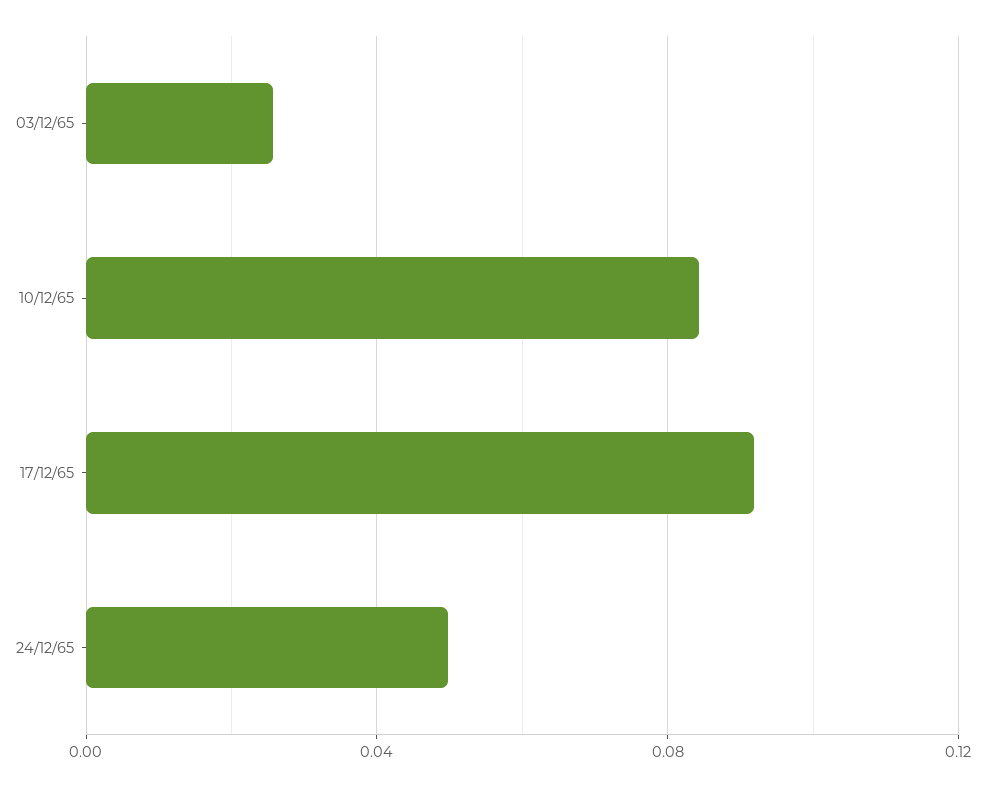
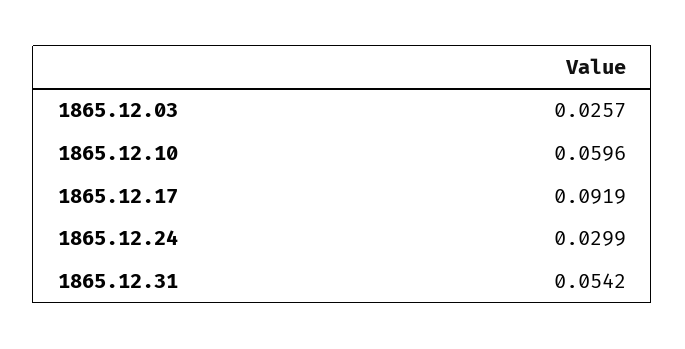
10/12/65: 0.085 -> 0.0596
24/12/65: 0.05 -> 0.0299
1865.12.31: none -> 0.0542

